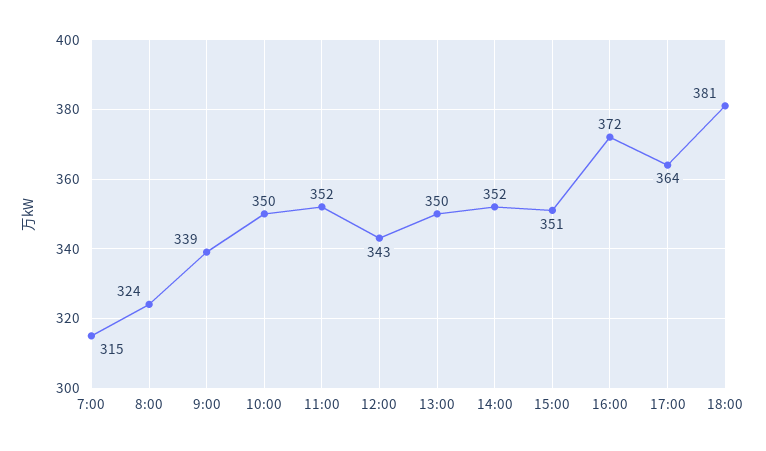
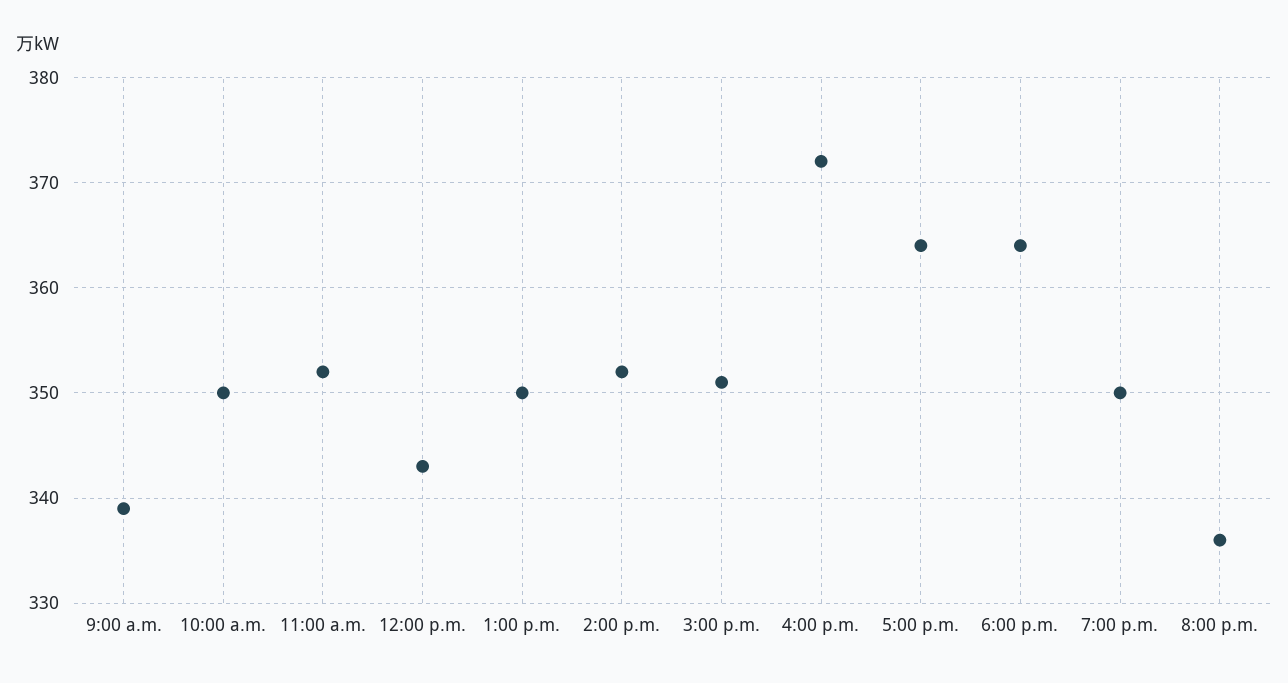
7:00: 315 -> none
8:00: 324 -> none
18:00: 381 -> 364
7:00 p.m.: none -> 350
8:00 p.m.: none -> 336

